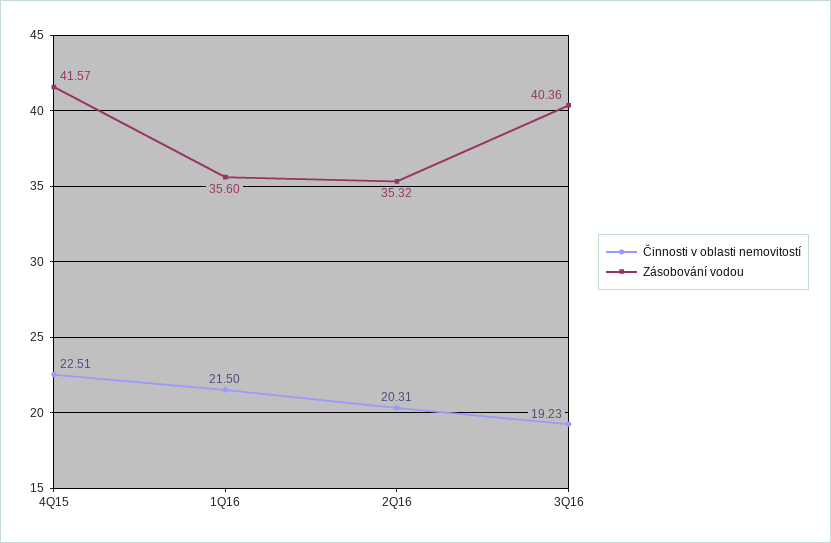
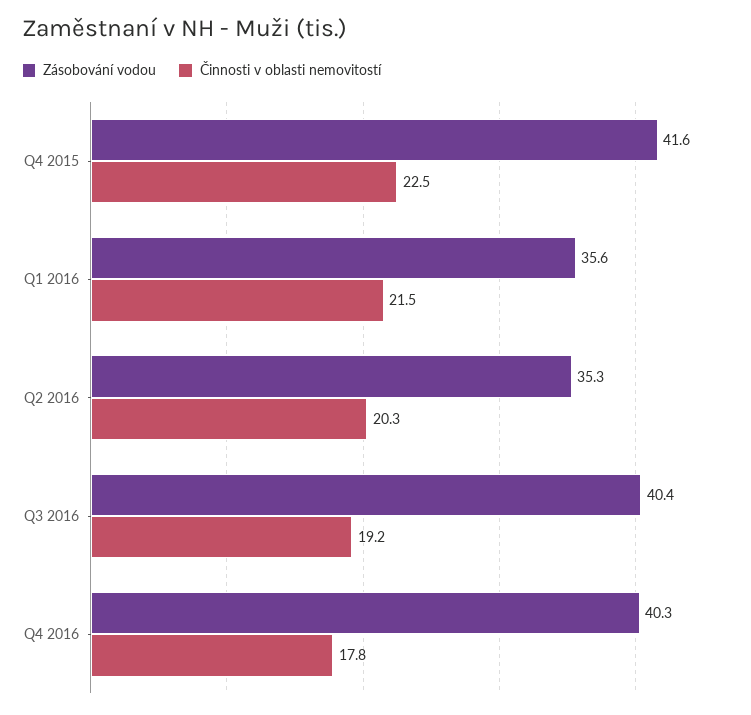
Zásobování vodou, Q4 2016: none -> 40.3
Činnosti v oblasti nemovitostí, Q4 2016: none -> 17.8

